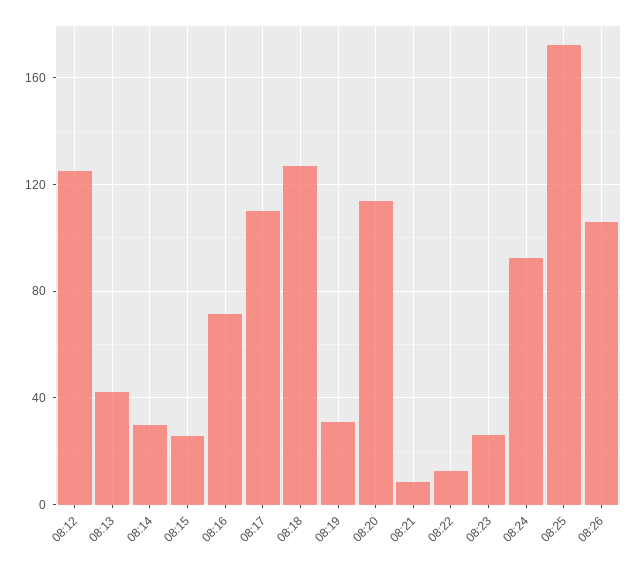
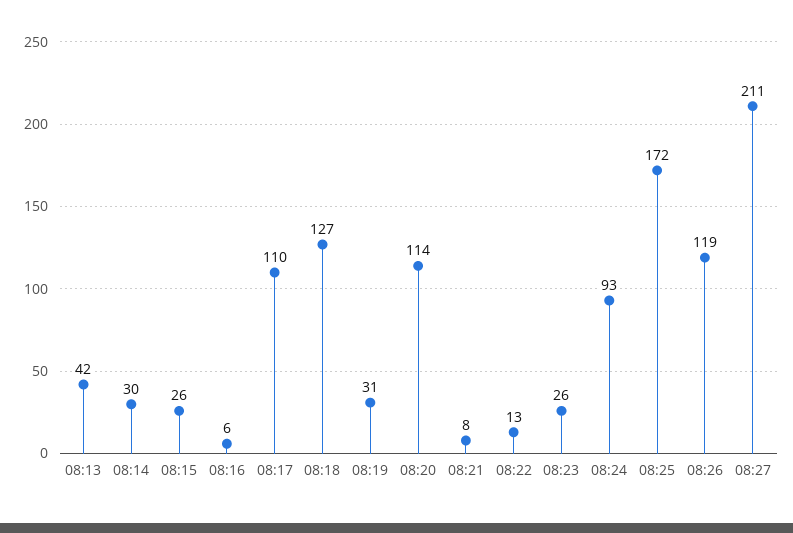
08:12: 125 -> none
08:16: 70 -> 6
08:26: 105 -> 119
08:27: none -> 211

